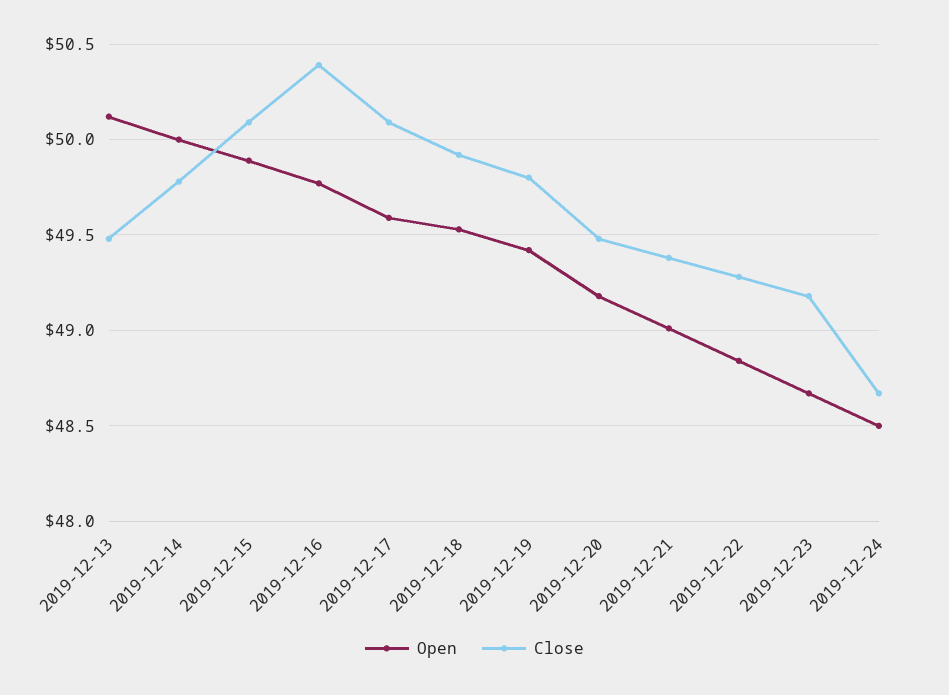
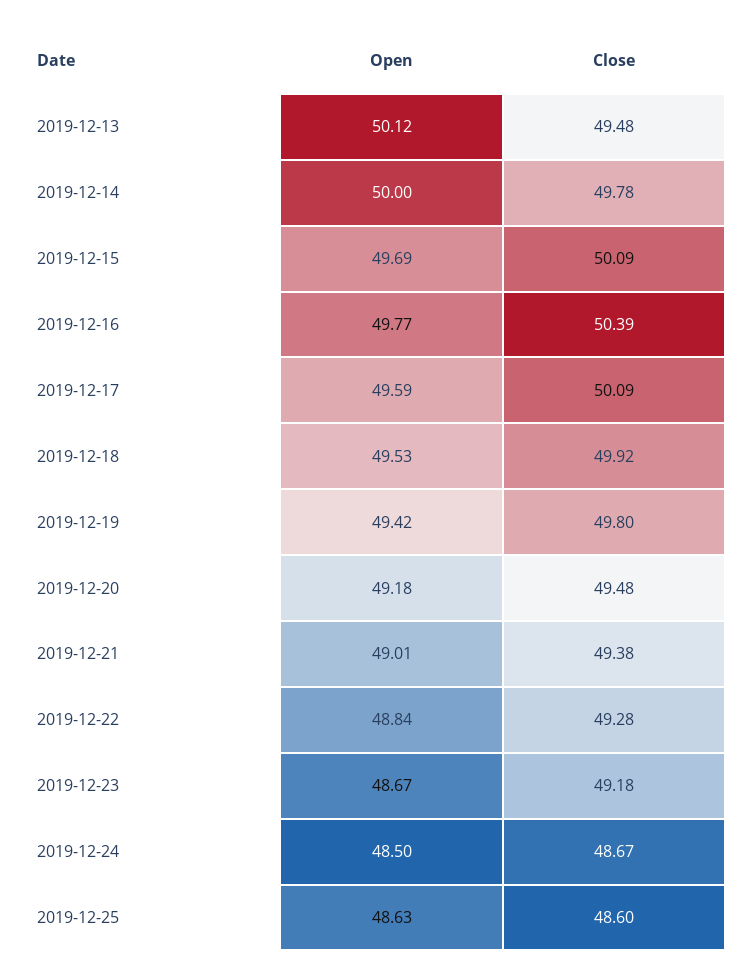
Open, 2019-12-15: 49.9 -> 49.69
Open, 2019-12-25: none -> 48.63
Close, 2019-12-25: none -> 48.6

